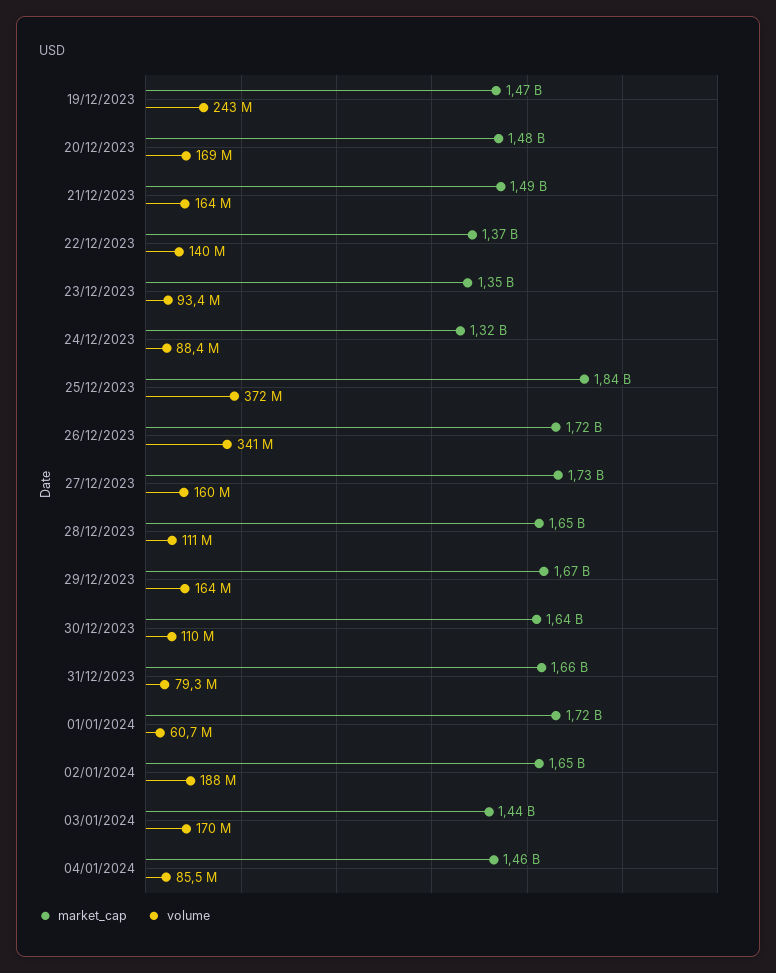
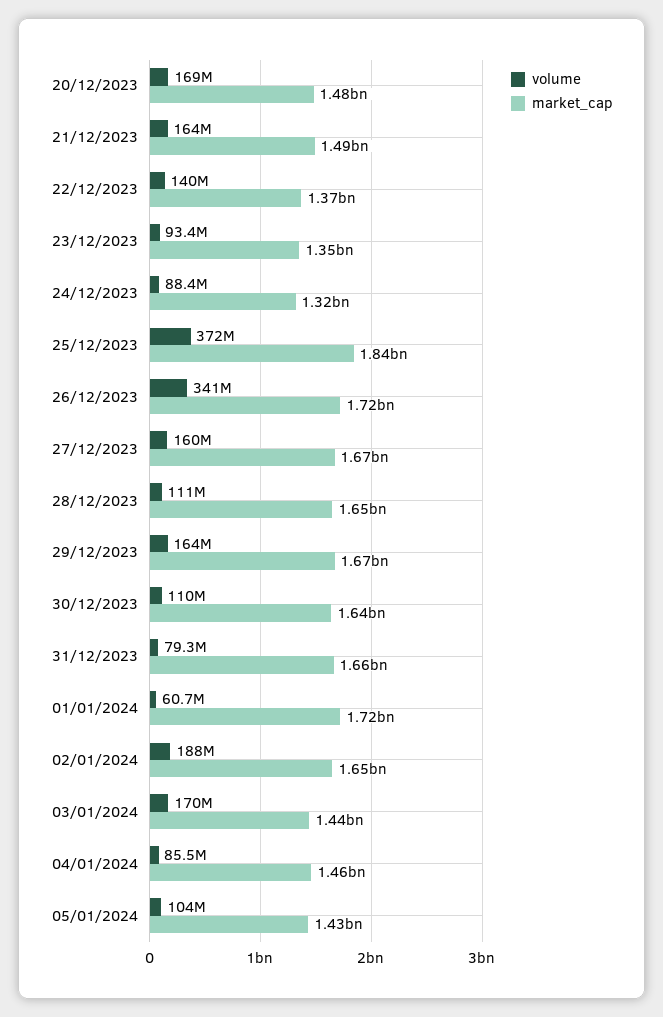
market_cap, 19/12/2023: 1470000000 -> none
volume, 19/12/2023: 243000000 -> none
market_cap, 27/12/2023: 1730000000 -> 1670000000
volume, 05/01/2024: none -> 104000000
market_cap, 05/01/2024: none -> 1430000000

